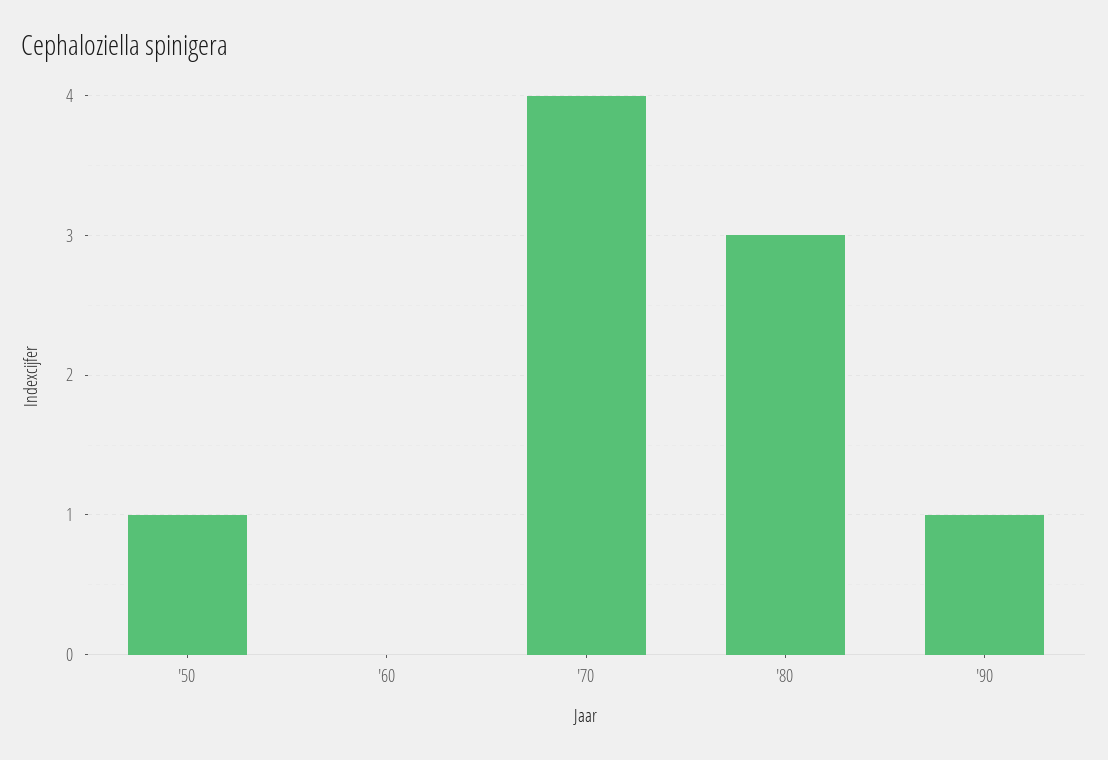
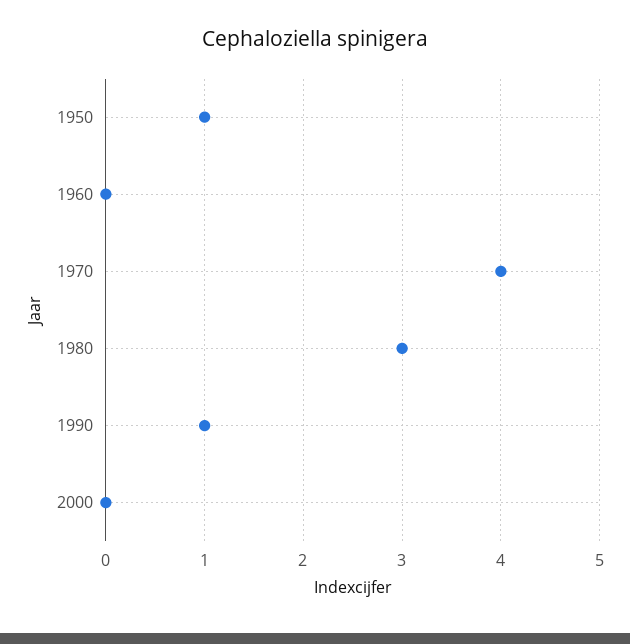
2000: none -> 0

